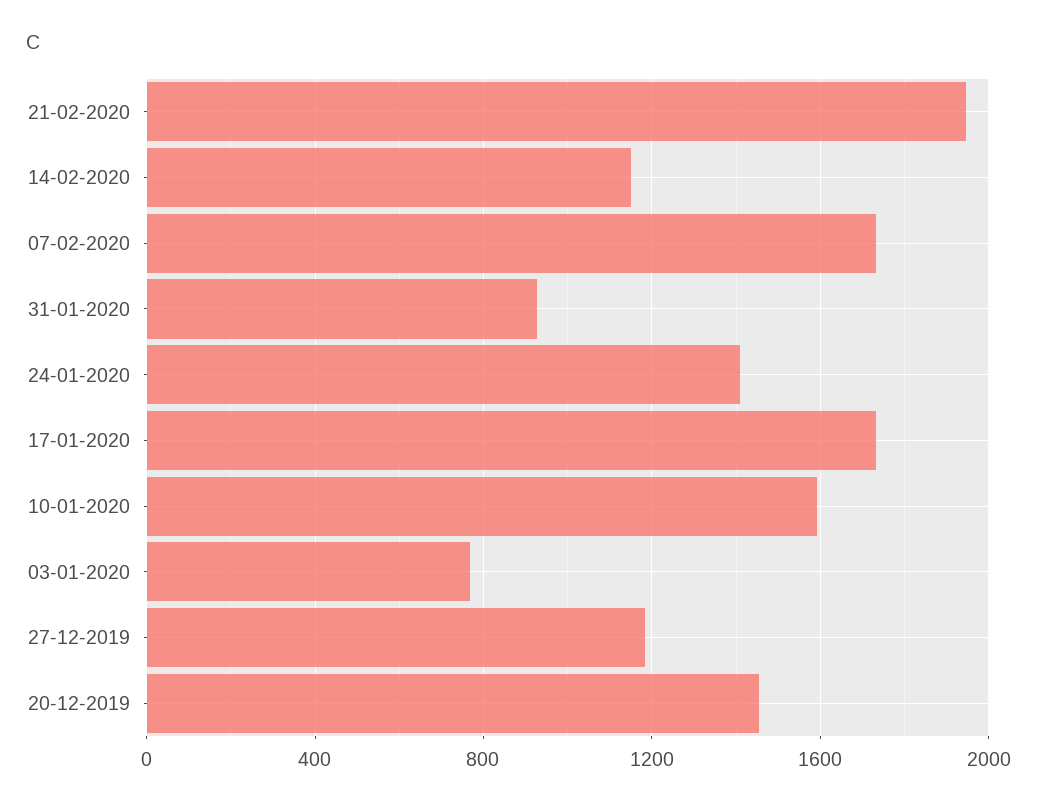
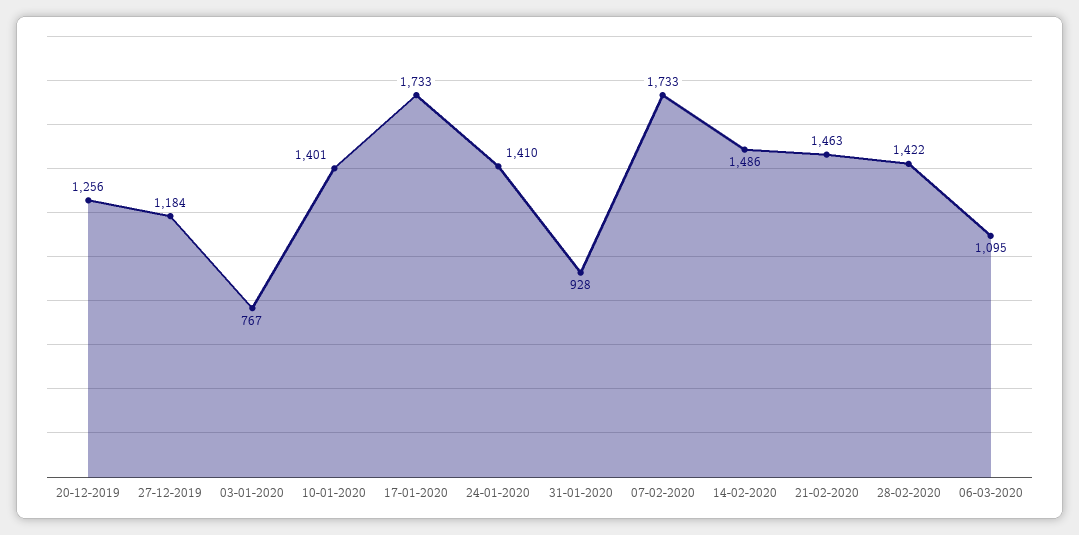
21-02-2020: 1950 -> 1463
14-02-2020: 1150 -> 1486
10-01-2020: 1600 -> 1401
20-12-2019: 1450 -> 1256
28-02-2020: none -> 1422
06-03-2020: none -> 1095

